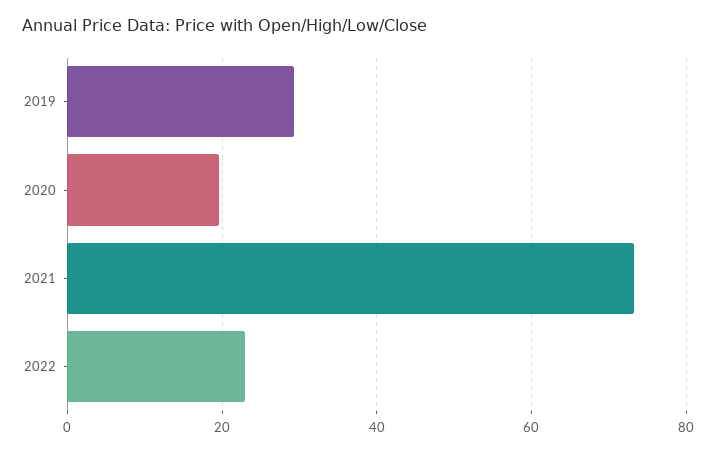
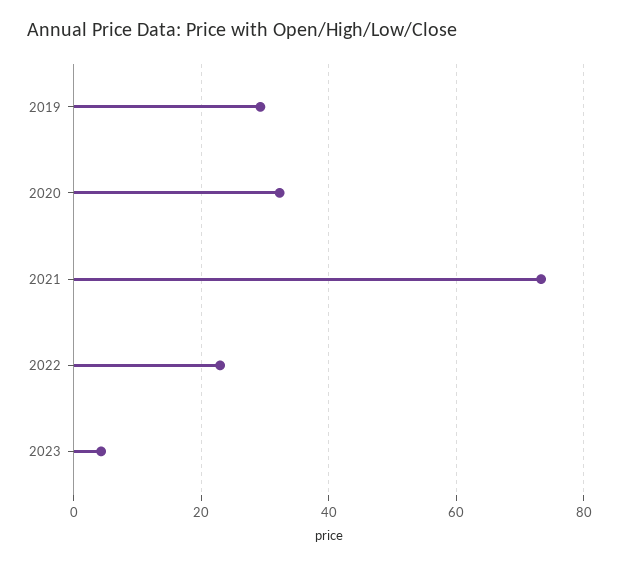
2020: 20 -> 32
2023: none -> 4

